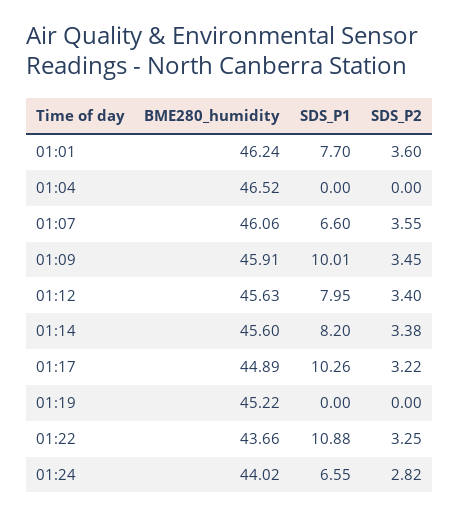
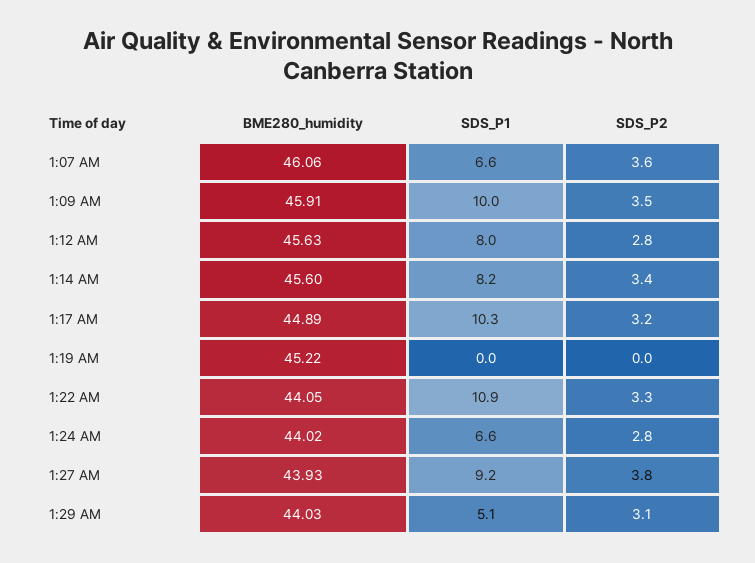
BME280_humidity, 01:01: 46.24 -> none
SDS_P1, 01:01: 7.7 -> none
SDS_P2, 01:01: 3.6 -> none
BME280_humidity, 01:04: 46.52 -> none
SDS_P1, 01:04: 0 -> none
SDS_P2, 01:04: 0 -> none
SDS_P2, 01:12: 3.4 -> 2.8
BME280_humidity, 01:22: 43.66 -> 44.05
BME280_humidity, 1:27 AM: none -> 43.93
SDS_P1, 1:27 AM: none -> 9.2
SDS_P2, 1:27 AM: none -> 3.8
BME280_humidity, 1:29 AM: none -> 44.03
SDS_P1, 1:29 AM: none -> 5.1
SDS_P2, 1:29 AM: none -> 3.1

